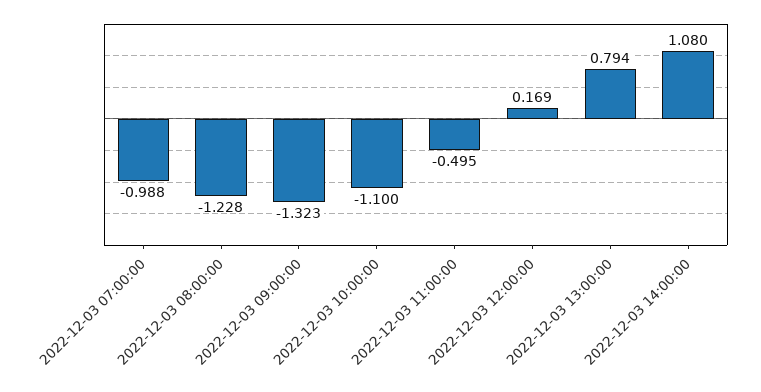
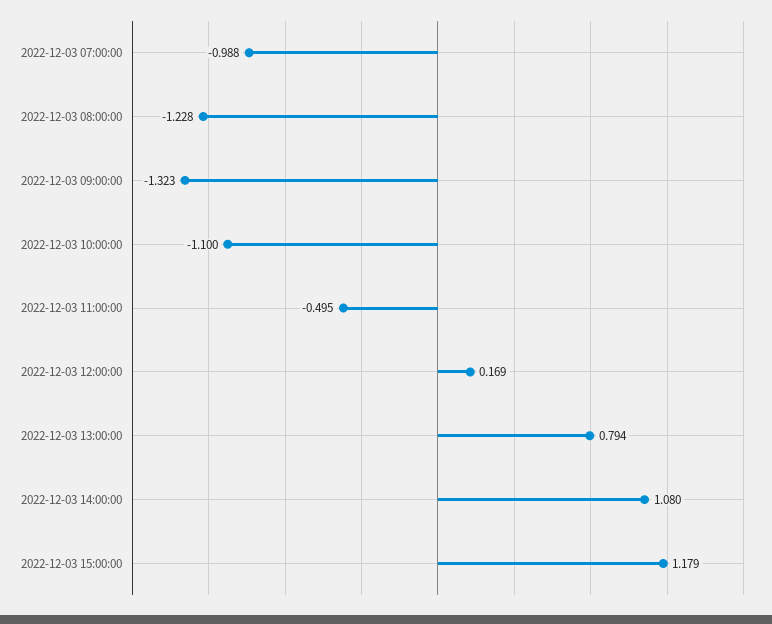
2022-12-03 15:00:00: none -> 1.179

